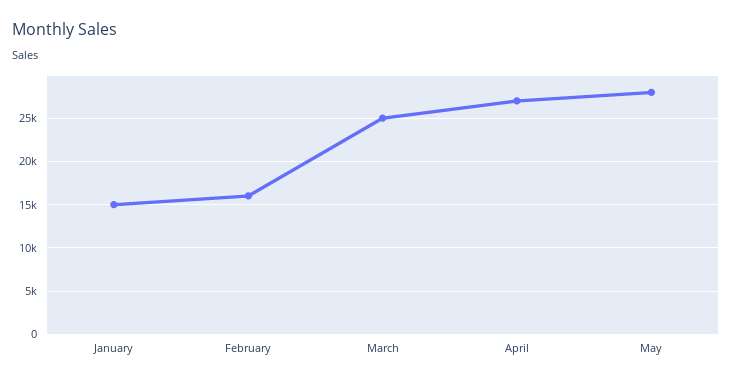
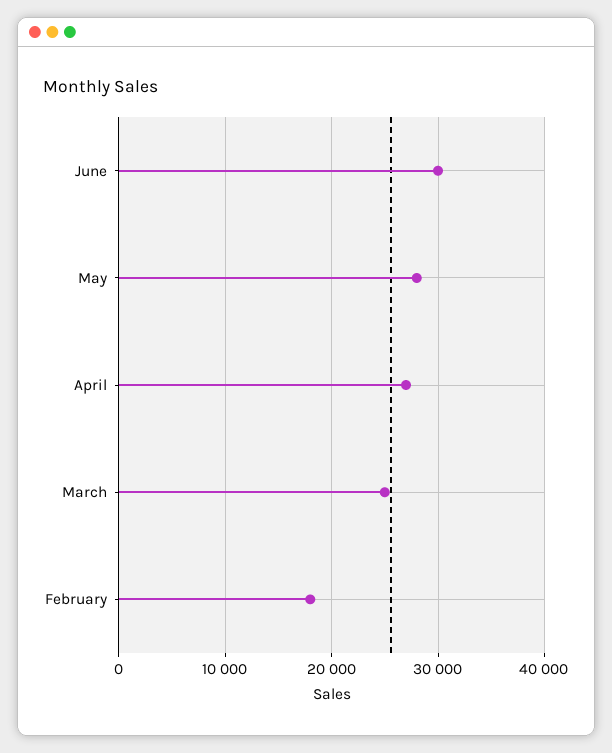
January: 15000 -> none
February: 16000 -> 18000
June: none -> 30000

